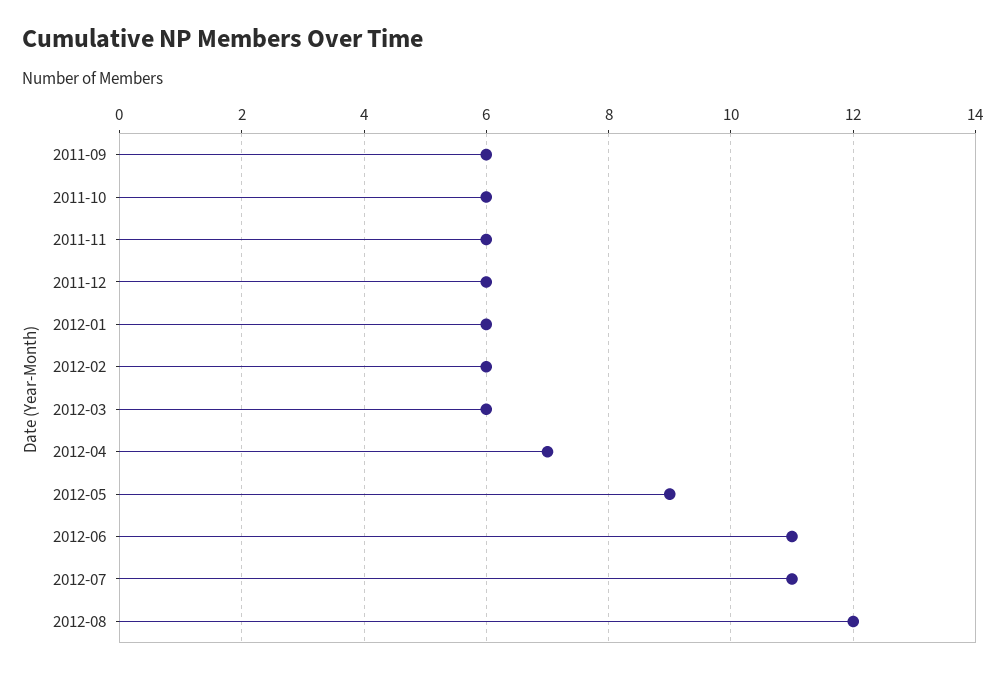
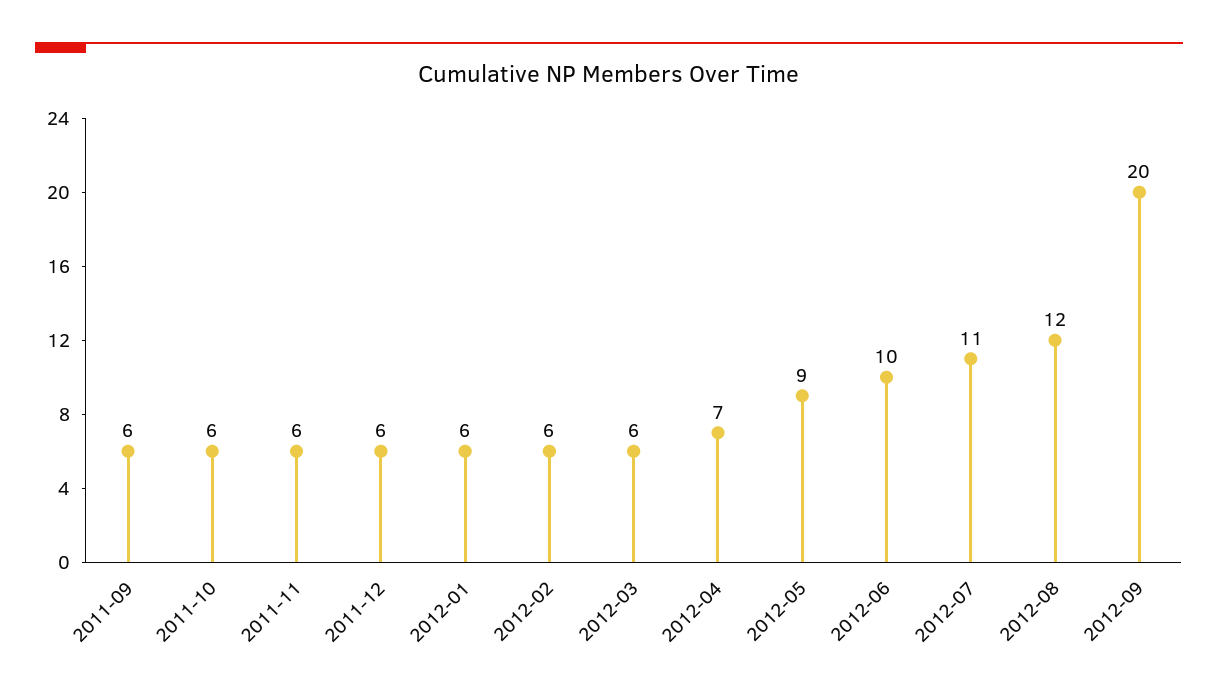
2012-06: 11 -> 10
2012-09: none -> 20

